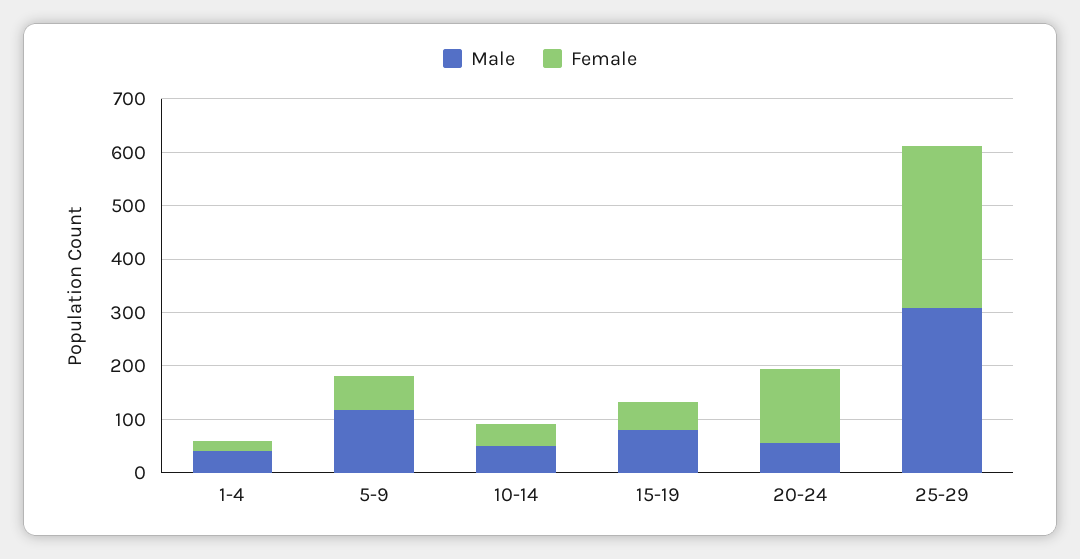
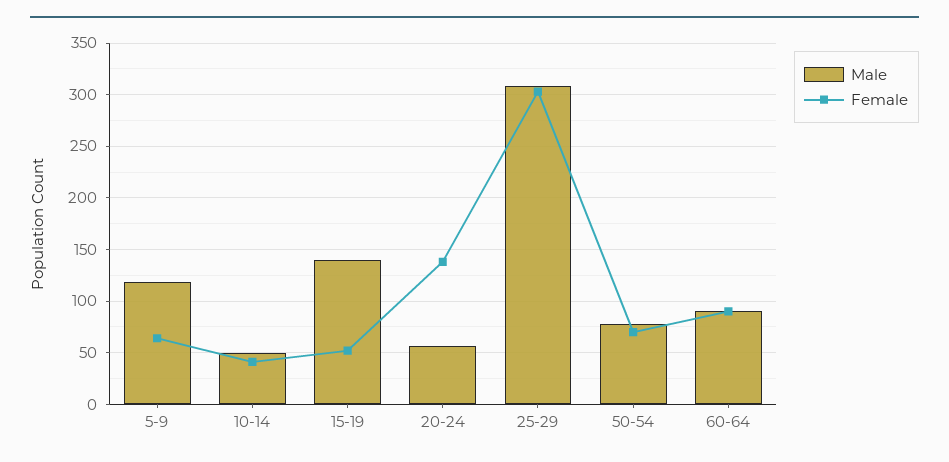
Male, 1-4: 40 -> none
Female, 1-4: 20 -> none
Male, 15-19: 80 -> 140
Male, 50-54: none -> 80
Female, 50-54: none -> 70
Male, 60-64: none -> 90
Female, 60-64: none -> 90

